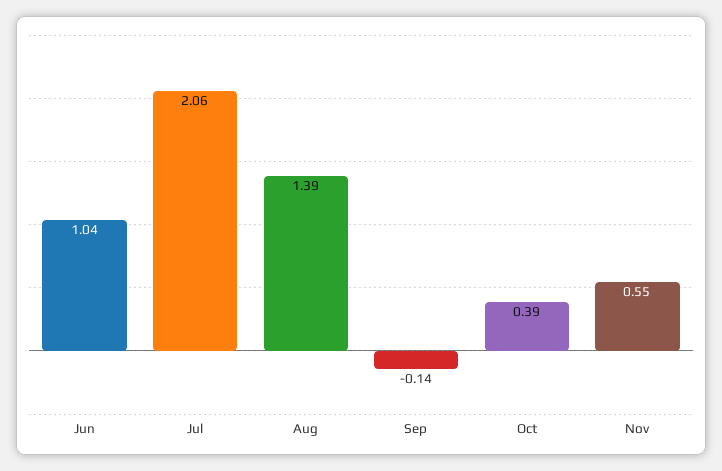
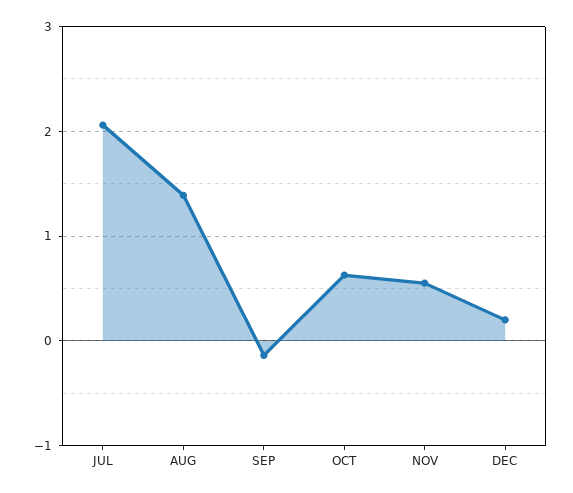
Jun: 1.04 -> none
Oct: 0.39 -> 0.6
DEC: none -> 0.2

